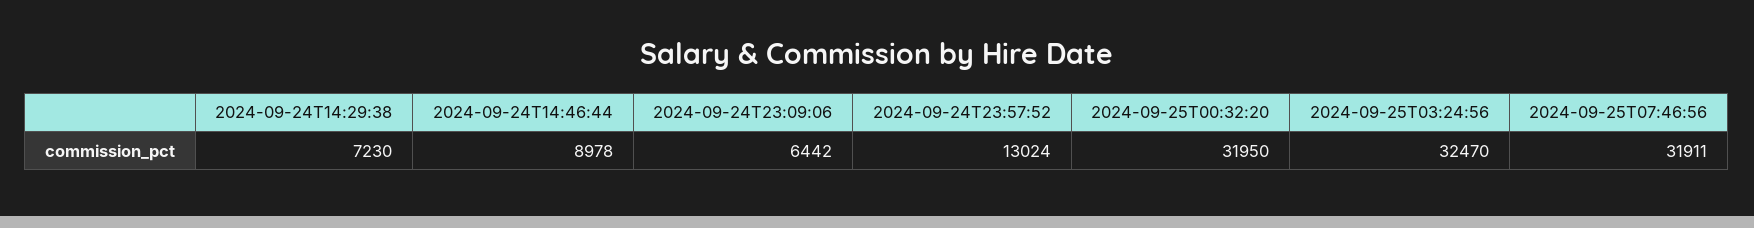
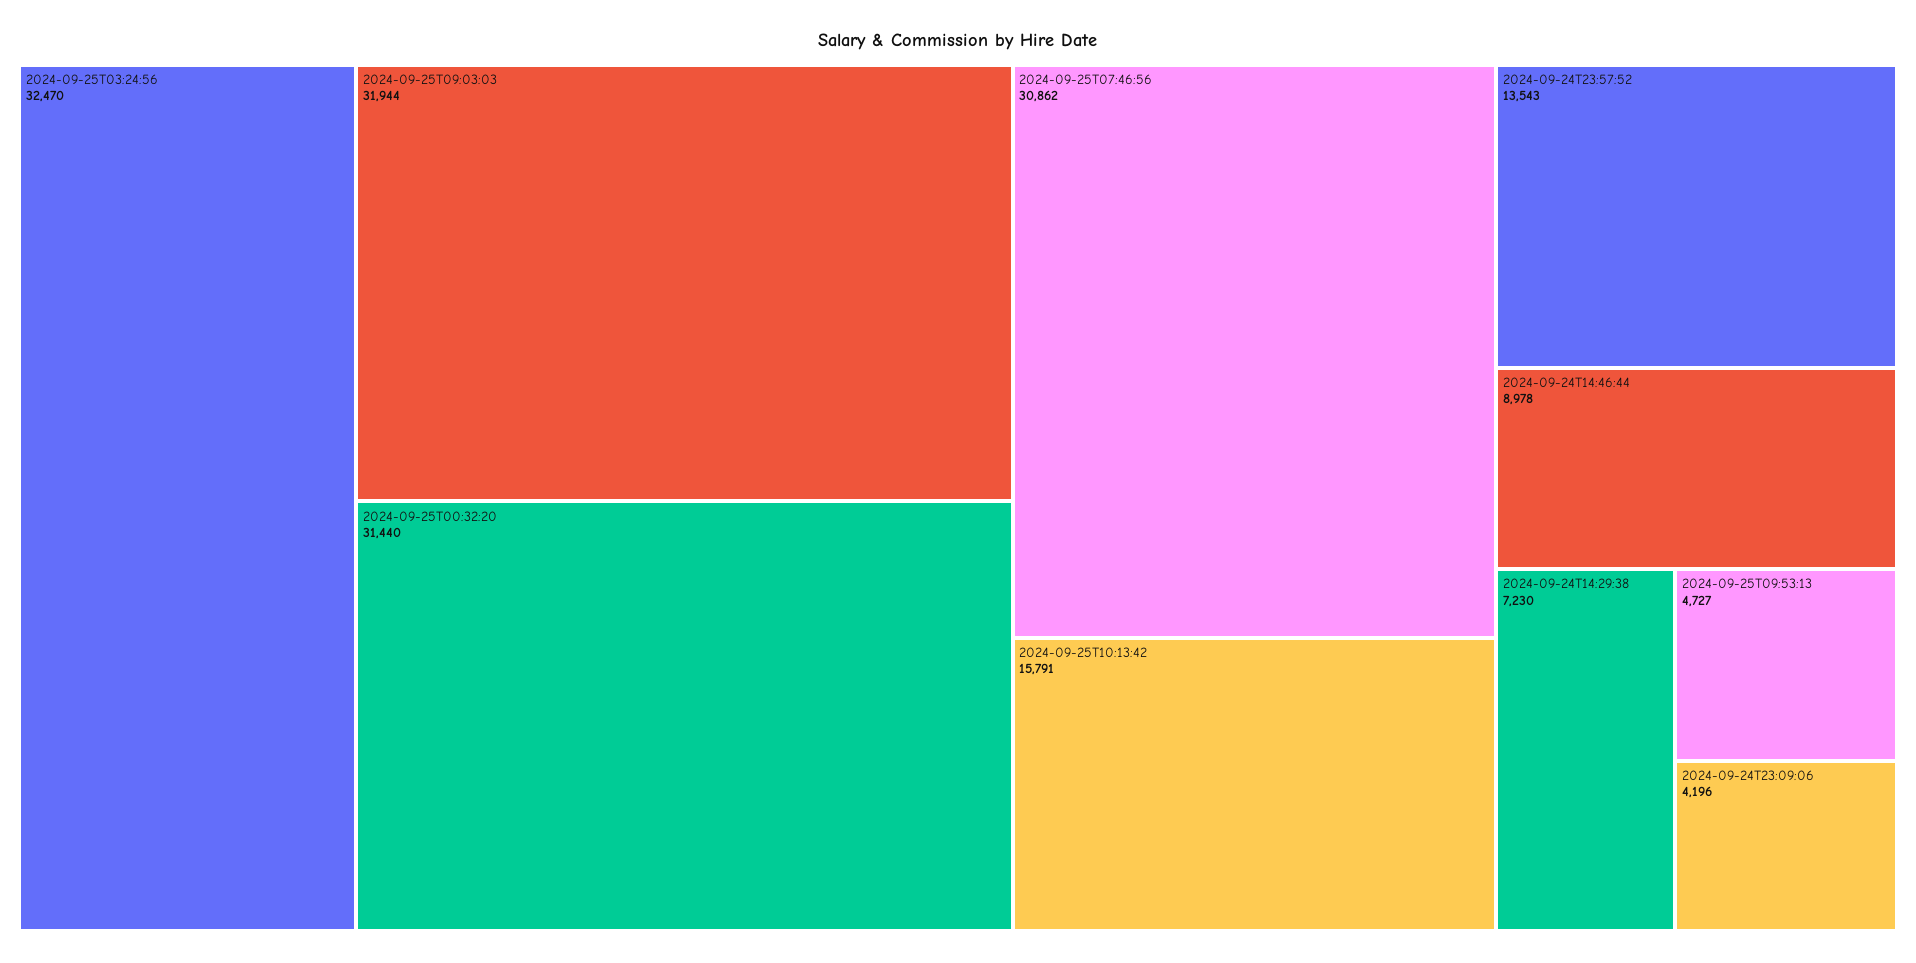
2024-09-24T23:09:06: 6442 -> 4196
2024-09-24T23:57:52: 13024 -> 13543
2024-09-25T00:32:20: 31950 -> 31440
2024-09-25T07:46:56: 31911 -> 30862
2024-09-25T09:03:03: none -> 31944
2024-09-25T10:13:42: none -> 15791
2024-09-25T09:53:13: none -> 4727

